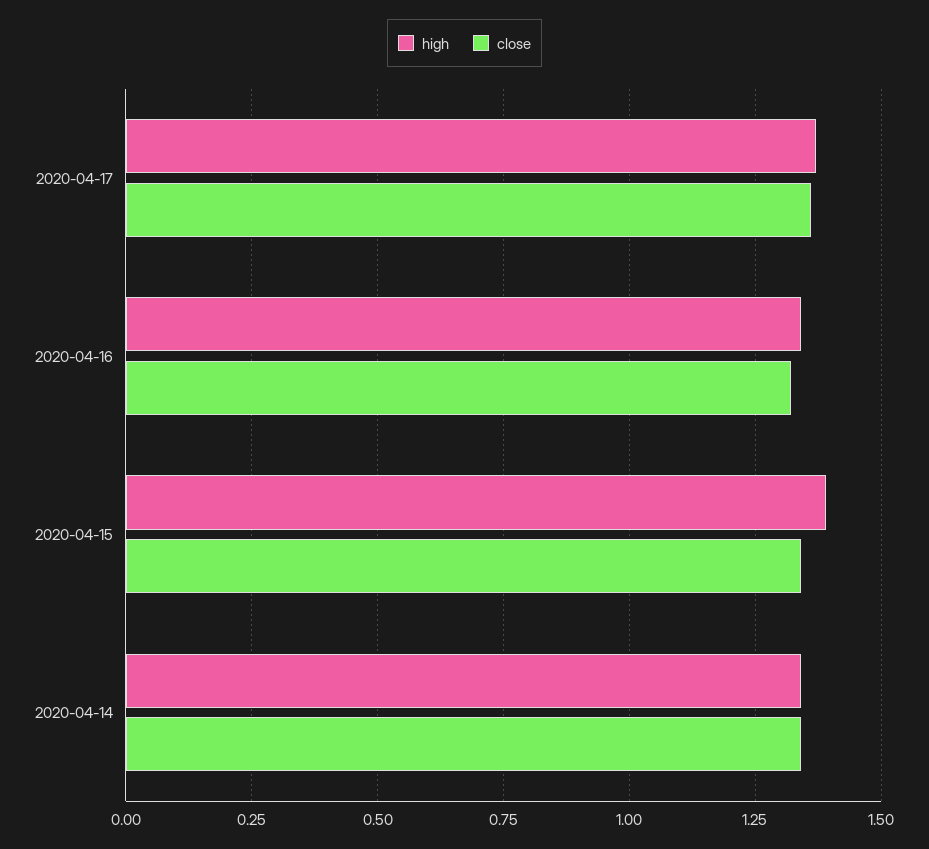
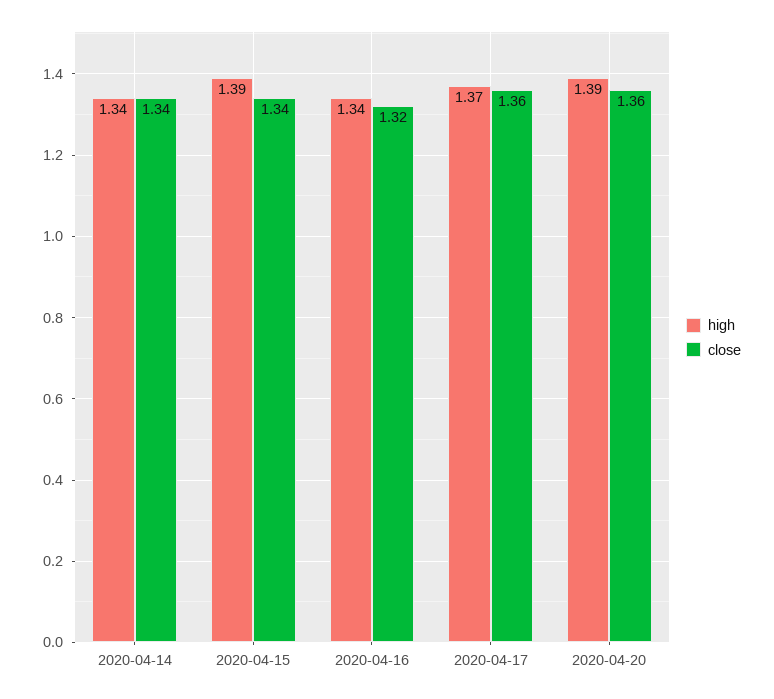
high, 2020-04-20: none -> 1.39
close, 2020-04-20: none -> 1.36

